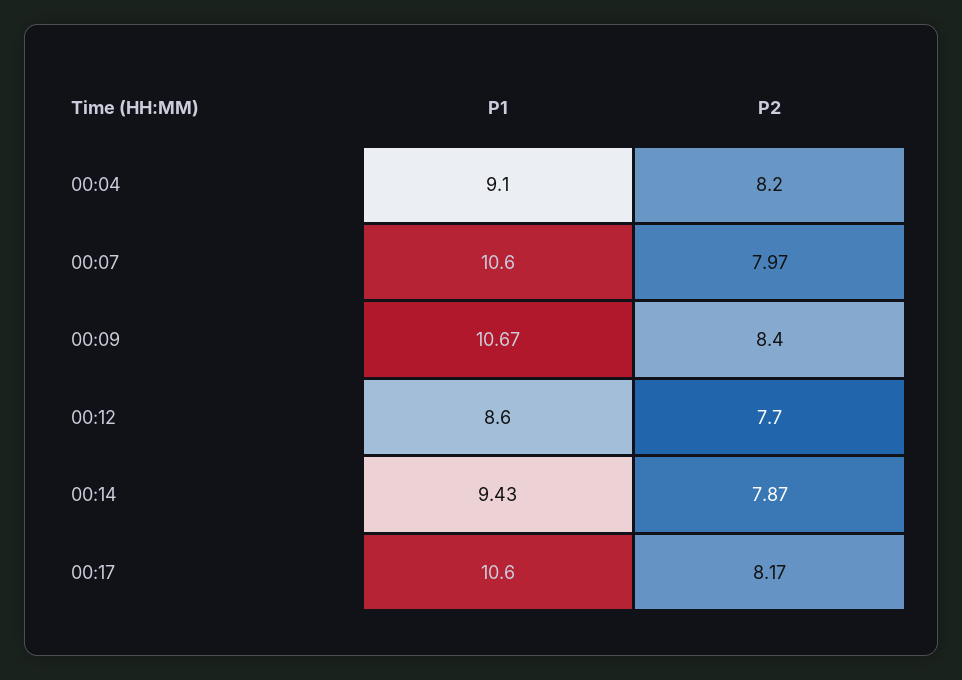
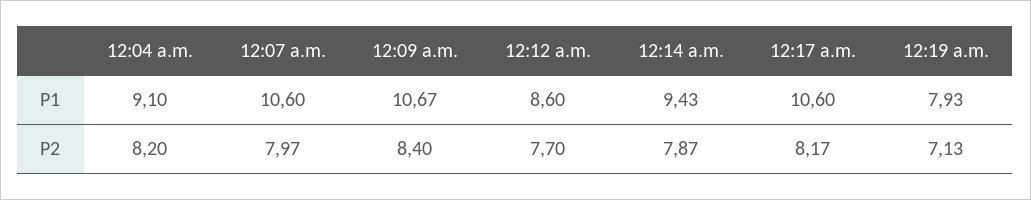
P1, 12:19 a.m.: none -> 7.93
P2, 12:19 a.m.: none -> 7.13

